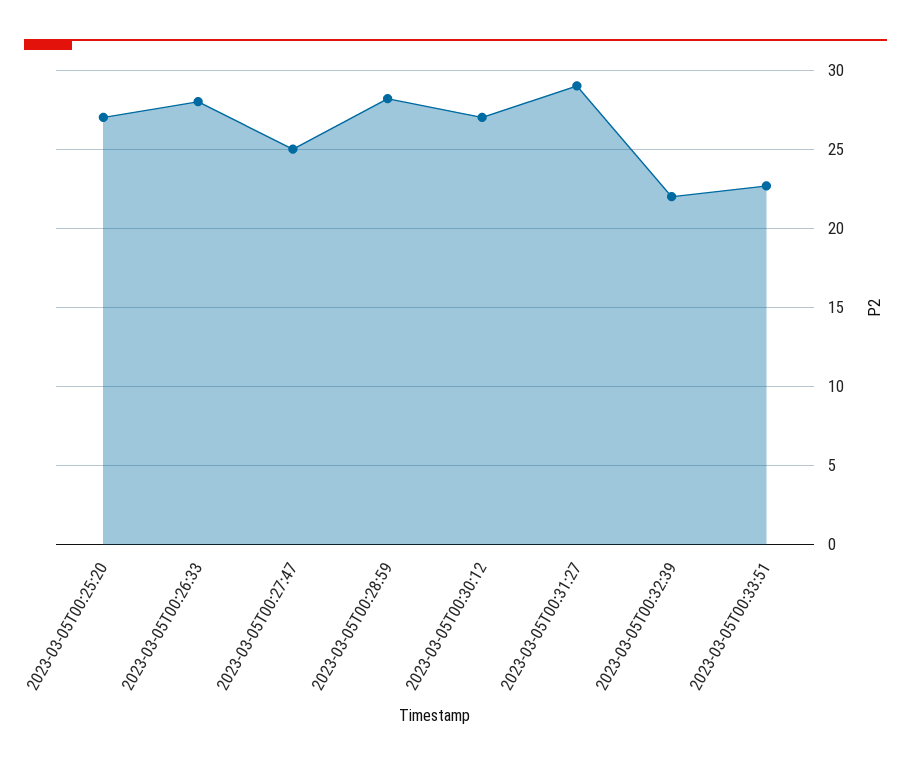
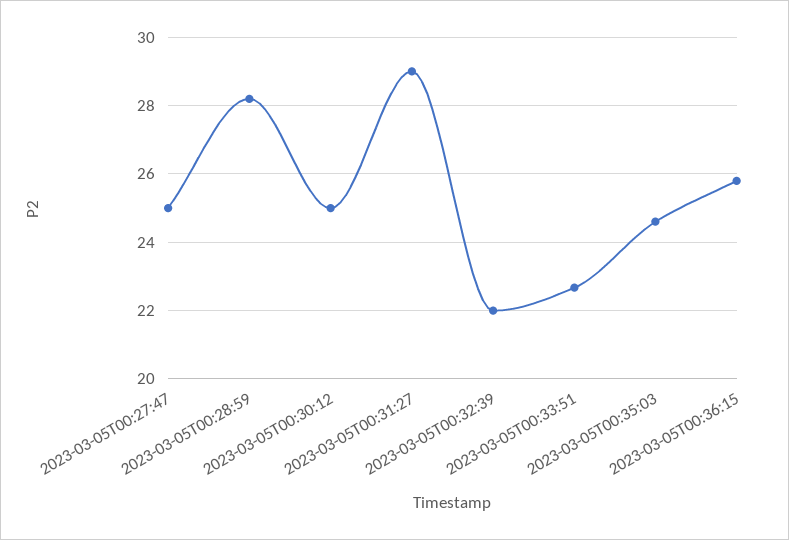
2023-03-05T00:25:20: 27 -> none
2023-03-05T00:26:33: 28 -> none
2023-03-05T00:30:12: 27 -> 25
2023-03-05T00:35:03: none -> 24.6
2023-03-05T00:36:15: none -> 25.8

